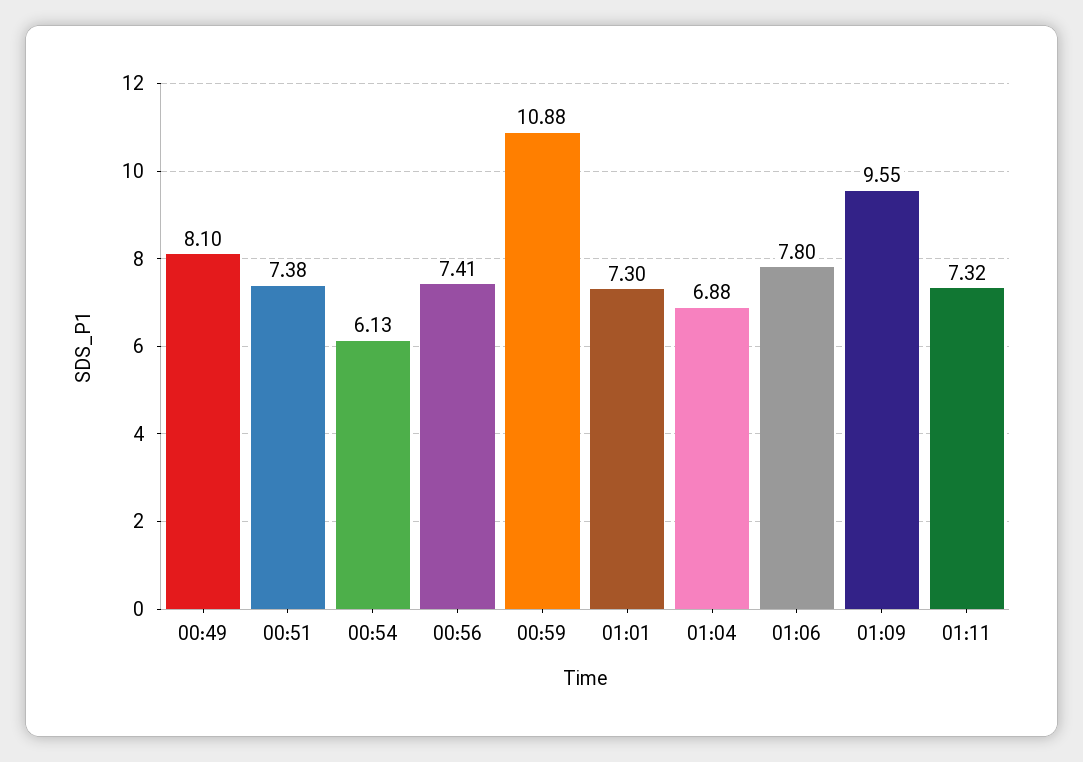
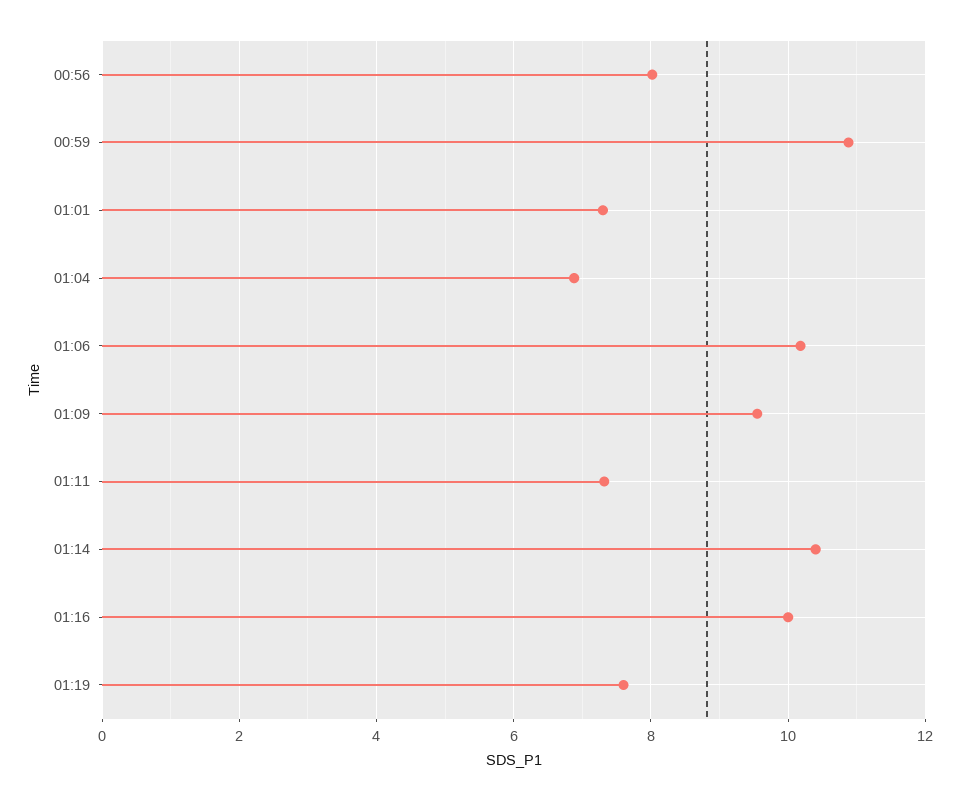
00:49: 8.1 -> none
00:51: 7.38 -> none
00:54: 6.13 -> none
00:56: 7.41 -> 8
01:06: 7.8 -> 10.2
01:14: none -> 10.4
01:16: none -> 10
01:19: none -> 7.6

